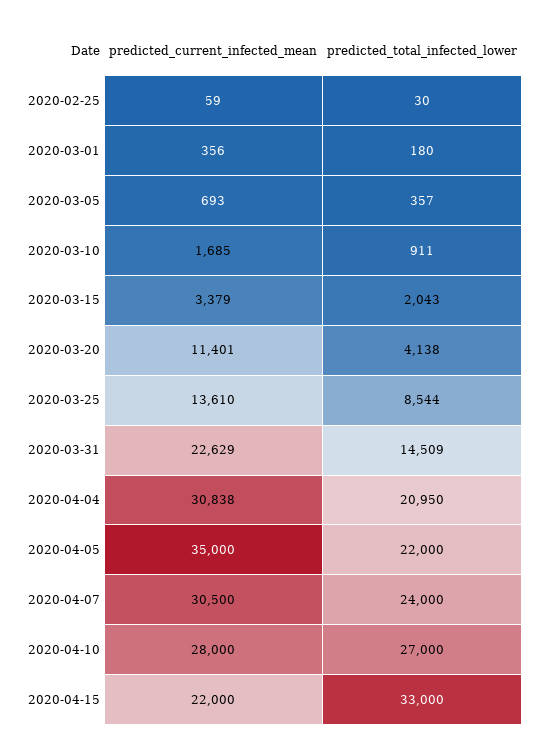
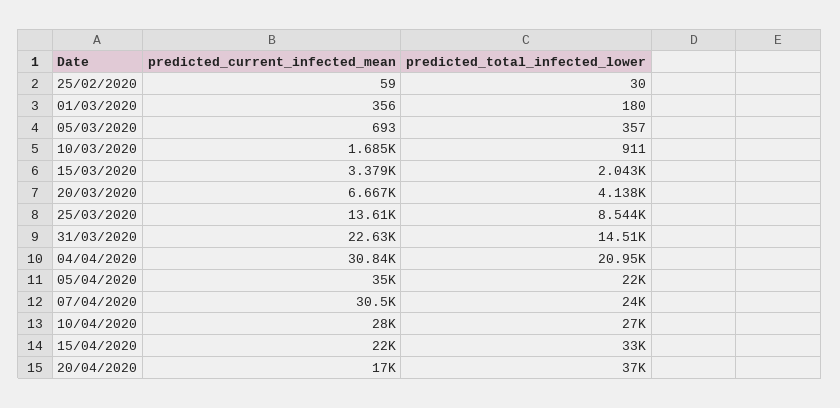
predicted_current_infected_mean, 2020-03-20: 11401 -> 6667
predicted_current_infected_mean, 20/04/2020: none -> 17000
predicted_total_infected_lower, 20/04/2020: none -> 37000

